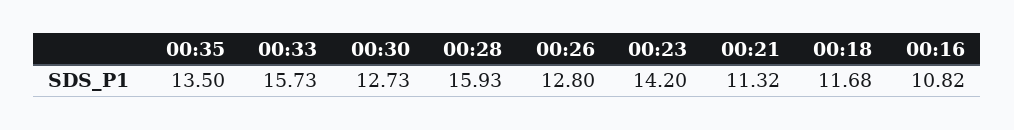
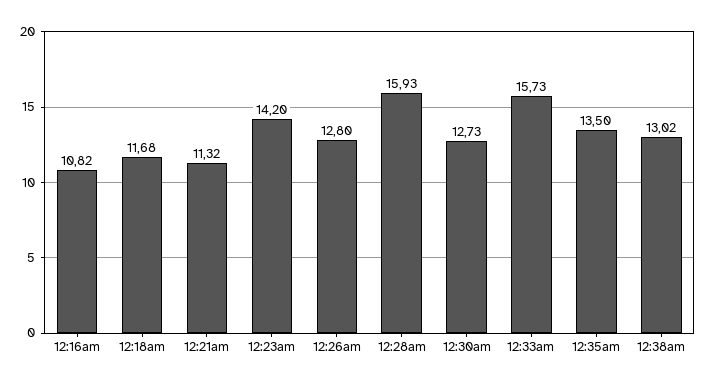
12:38am: none -> 13.02

